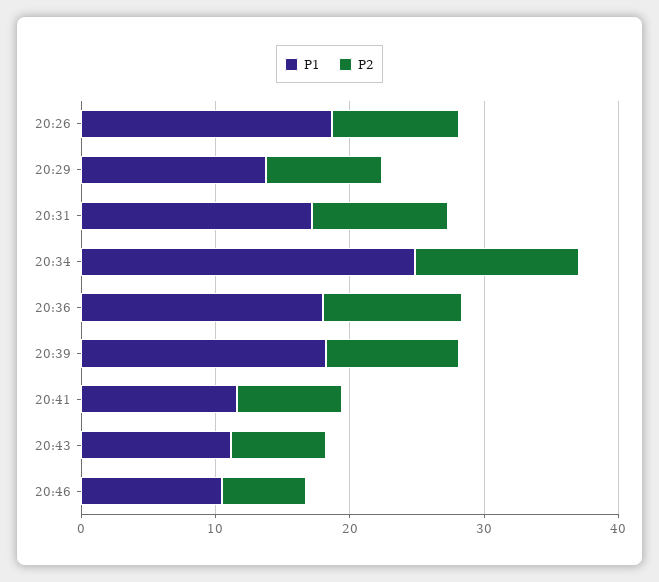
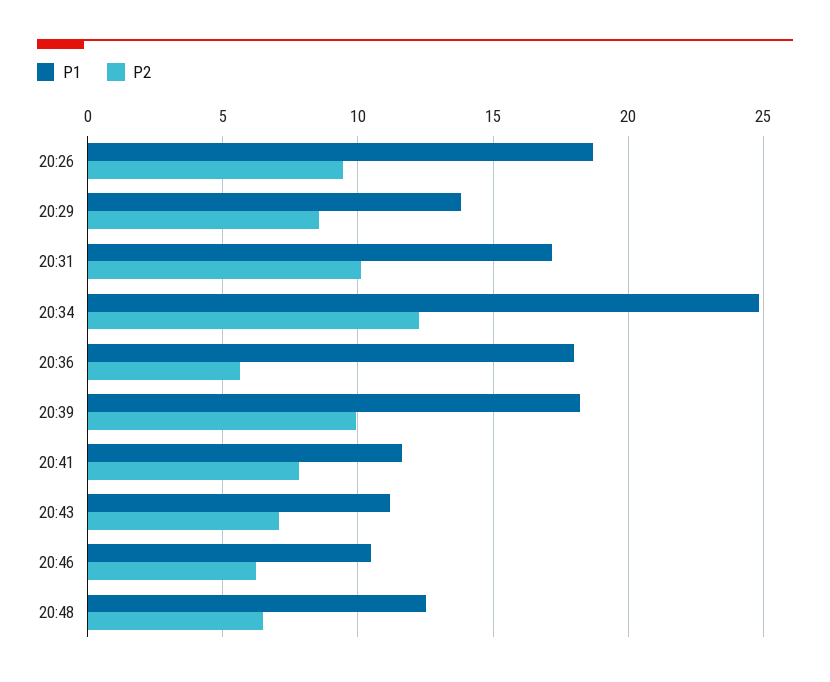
P2, 20:36: 10 -> 5.5
P1, 20:48: none -> 12.5
P2, 20:48: none -> 6.5

